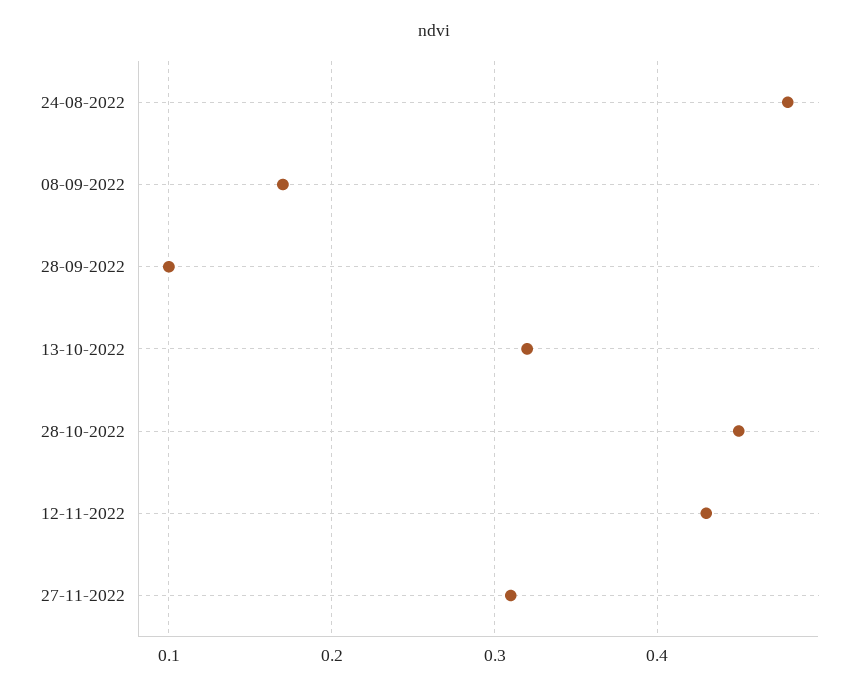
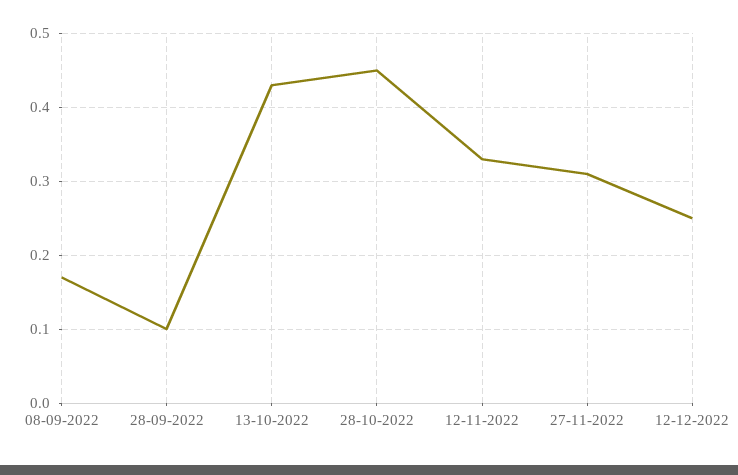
24-08-2022: 0.48 -> none
13-10-2022: 0.32 -> 0.43
12-11-2022: 0.43 -> 0.33
12-12-2022: none -> 0.25

